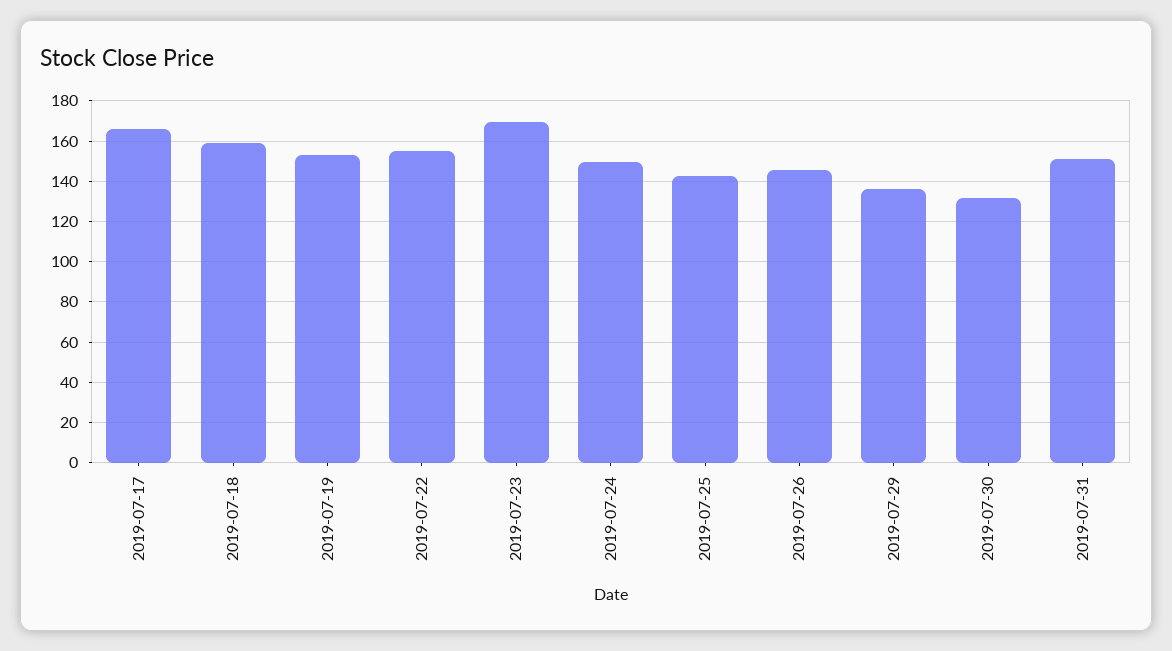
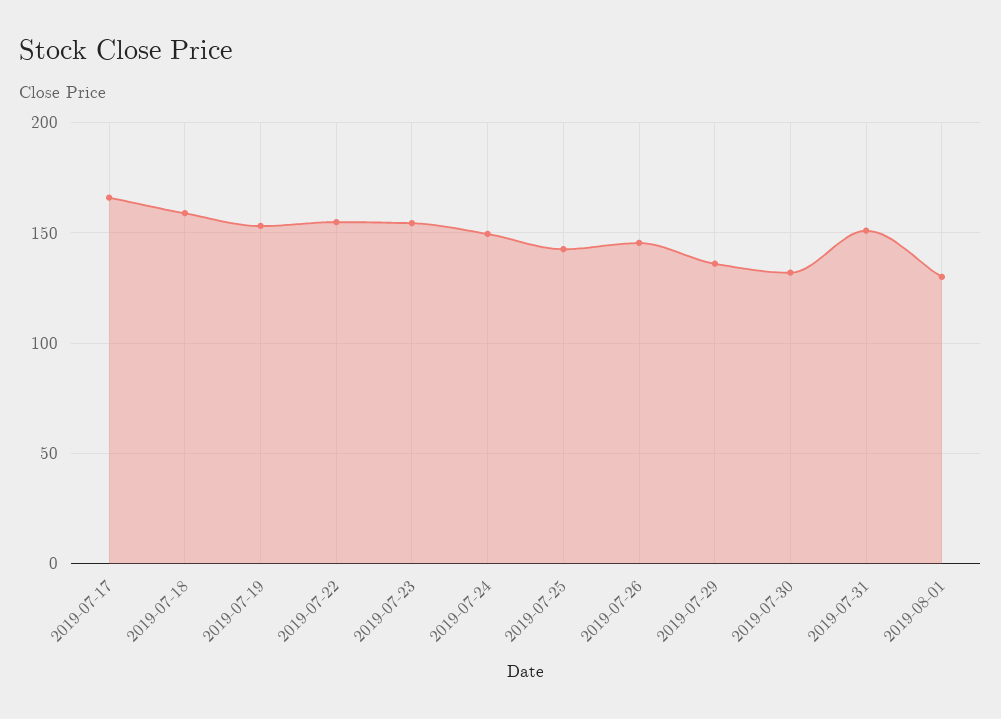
2019-07-23: 170 -> 155
2019-08-01: none -> 130

